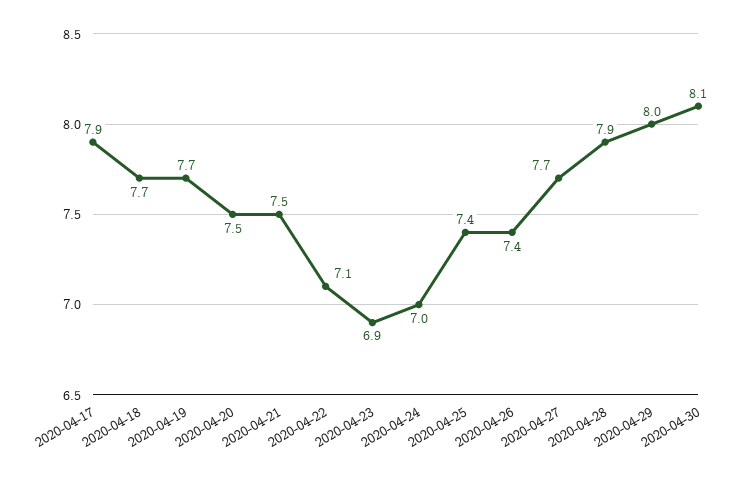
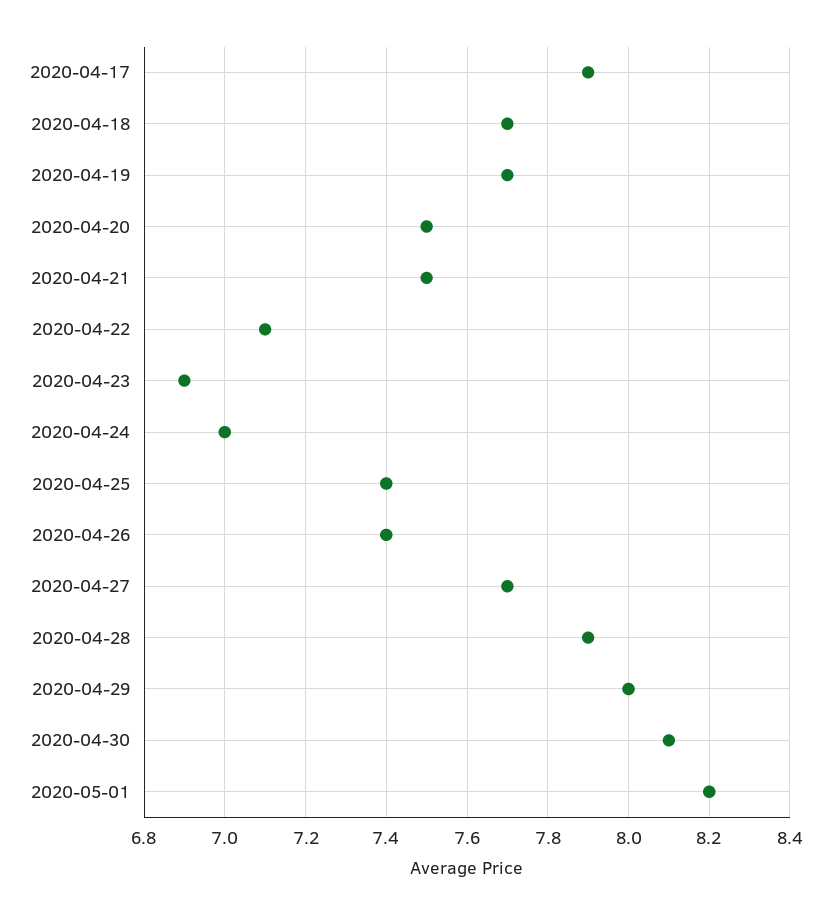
2020-05-01: none -> 8.2

